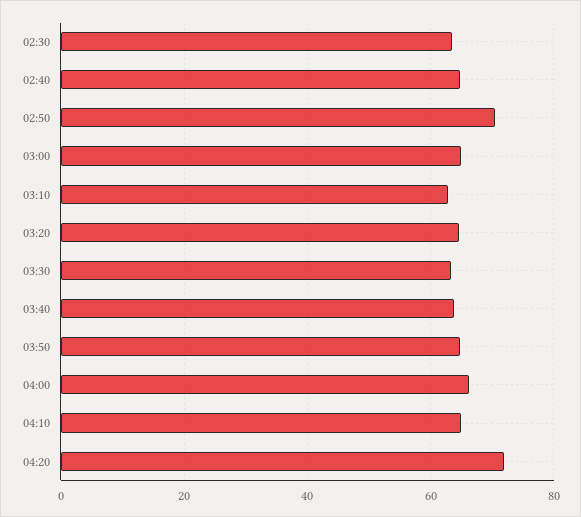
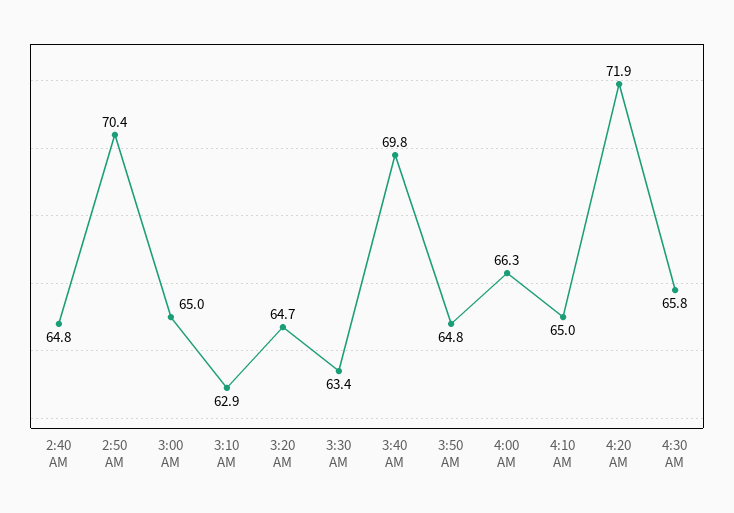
02:30: 64 -> none
03:40: 64 -> 69.8
4:30 AM: none -> 65.8

